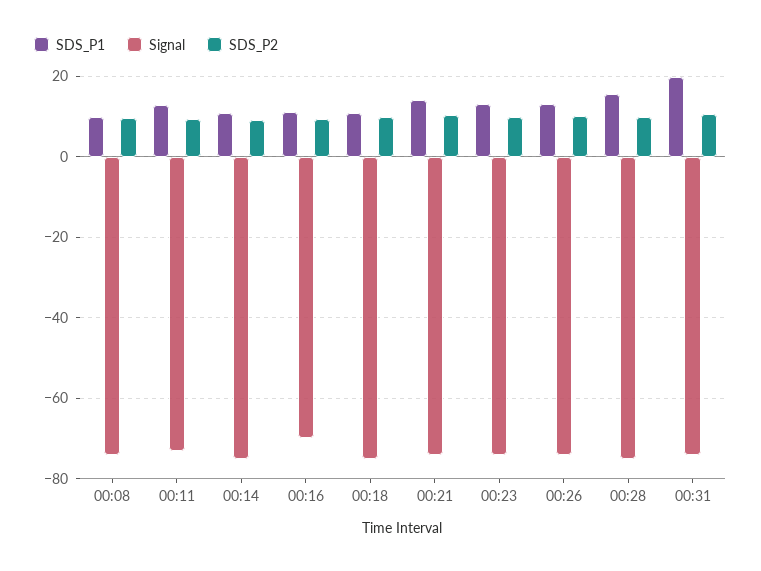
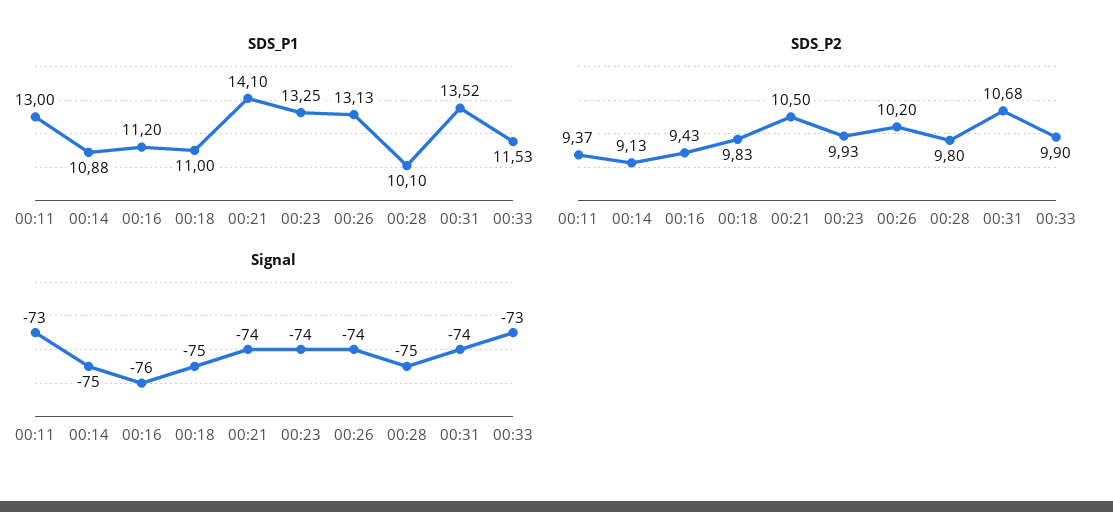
SDS_P1, 00:08: 10 -> none
Signal, 00:08: -74 -> none
SDS_P2, 00:08: 10 -> none
Signal, 00:16: -70 -> -76
SDS_P1, 00:28: 16 -> 10.1
SDS_P1, 00:31: 20 -> 13.52
SDS_P1, 00:33: none -> 11.53
SDS_P2, 00:33: none -> 9.9
Signal, 00:33: none -> -73

